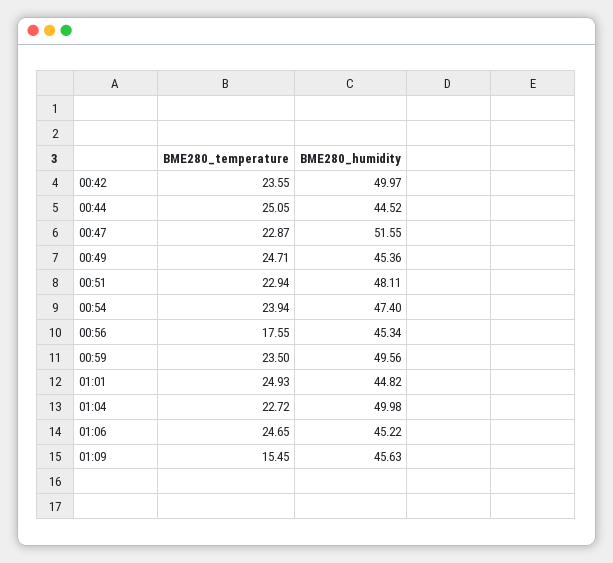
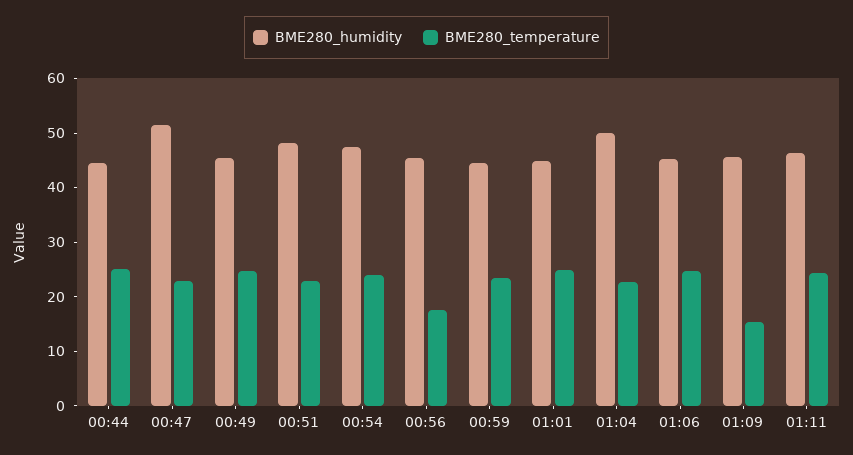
BME280_temperature, 00:42: 23.55 -> none
BME280_humidity, 00:42: 49.97 -> none
BME280_humidity, 00:59: 49.56 -> 44
BME280_humidity, 01:11: none -> 46
BME280_temperature, 01:11: none -> 24

